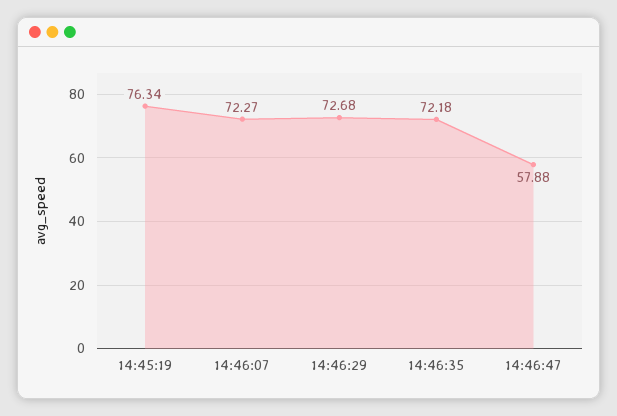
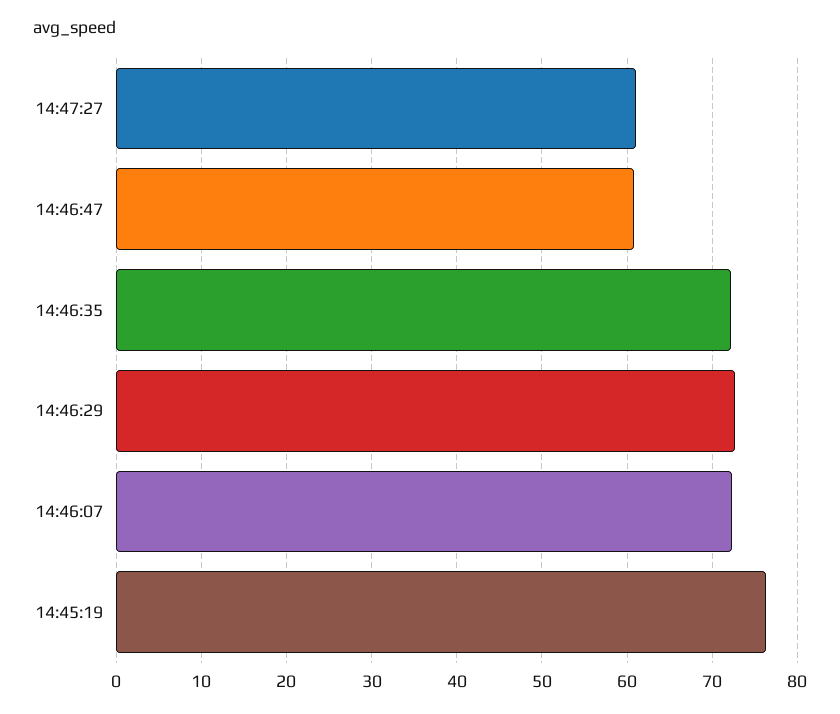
14:46:47: 57.88 -> 61
14:47:27: none -> 61

